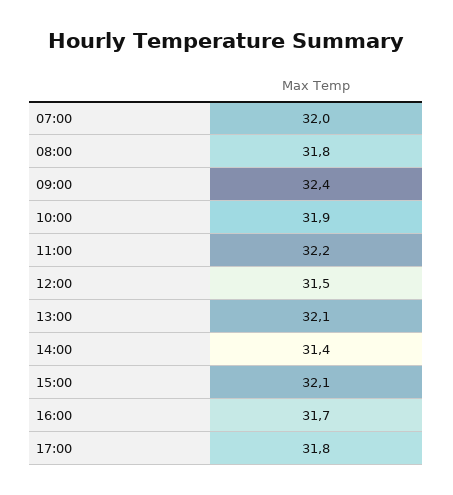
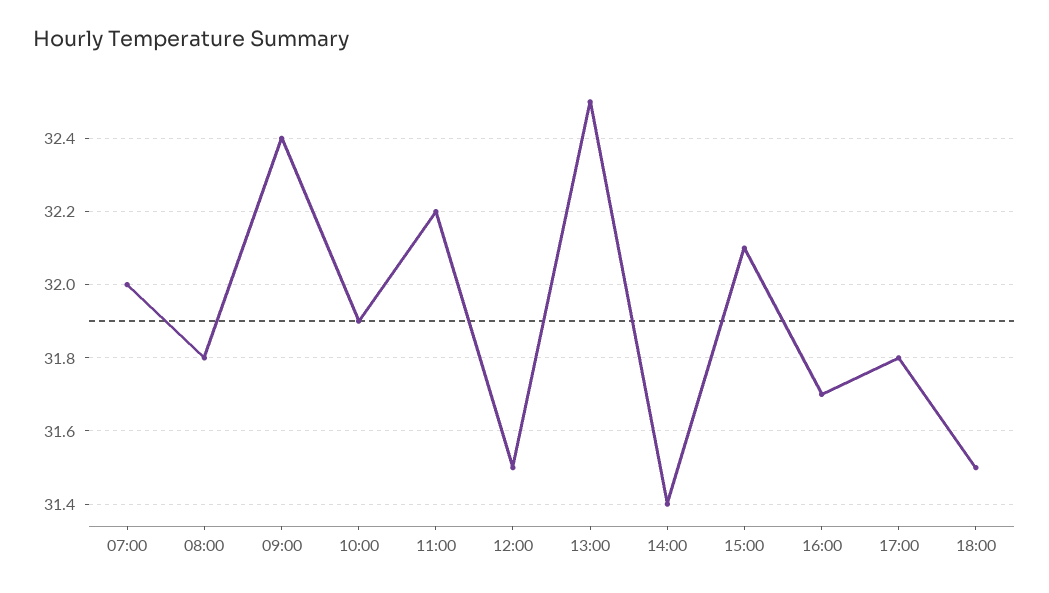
13:00: 32.1 -> 32.5
18:00: none -> 31.5

